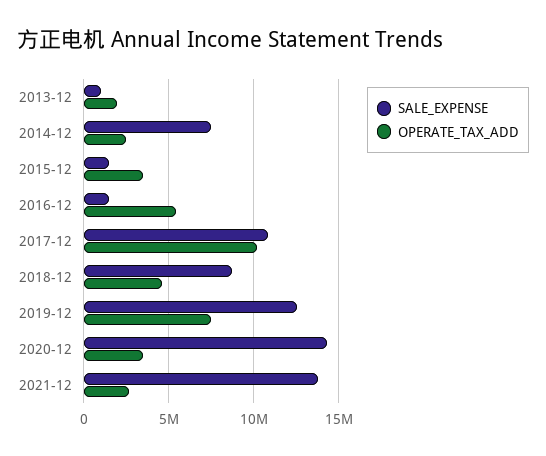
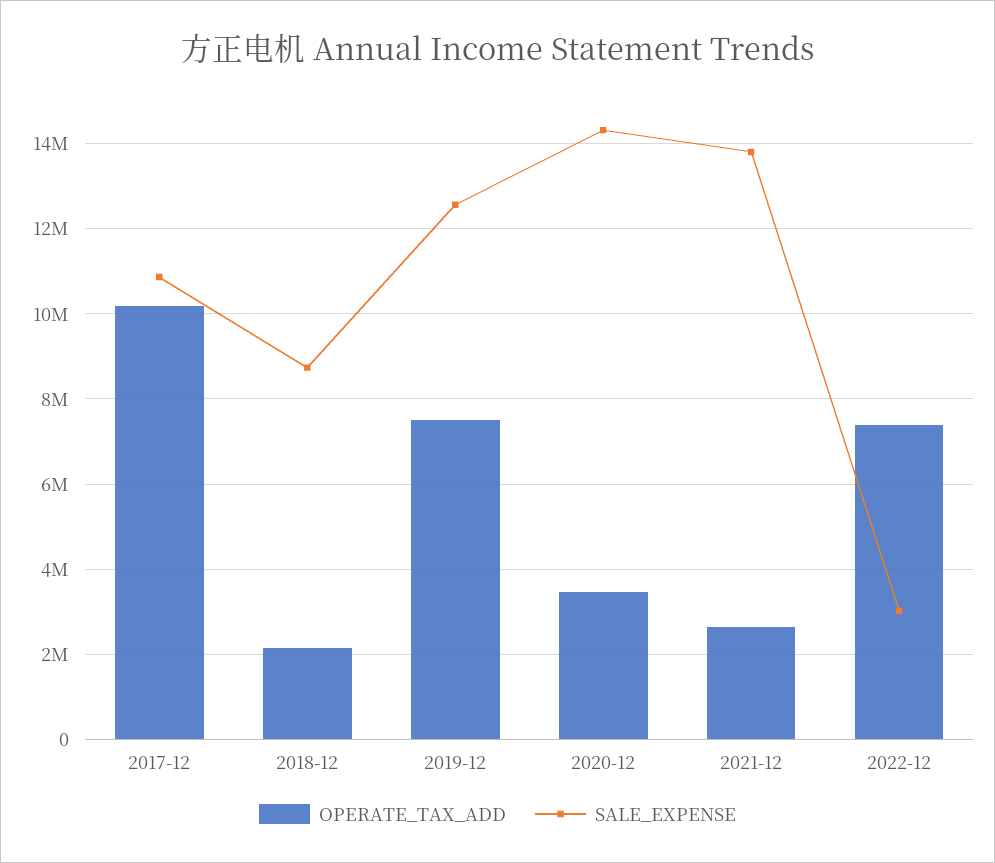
SALE_EXPENSE, 2013-12: 1000000 -> none
OPERATE_TAX_ADD, 2013-12: 2000000 -> none
SALE_EXPENSE, 2014-12: 7500000 -> none
OPERATE_TAX_ADD, 2014-12: 2500000 -> none
SALE_EXPENSE, 2015-12: 1500000 -> none
OPERATE_TAX_ADD, 2015-12: 3500000 -> none
SALE_EXPENSE, 2016-12: 1500000 -> none
OPERATE_TAX_ADD, 2016-12: 5500000 -> none
OPERATE_TAX_ADD, 2018-12: 4500000 -> 2200000
OPERATE_TAX_ADD, 2022-12: none -> 7400000
SALE_EXPENSE, 2022-12: none -> 3000000

